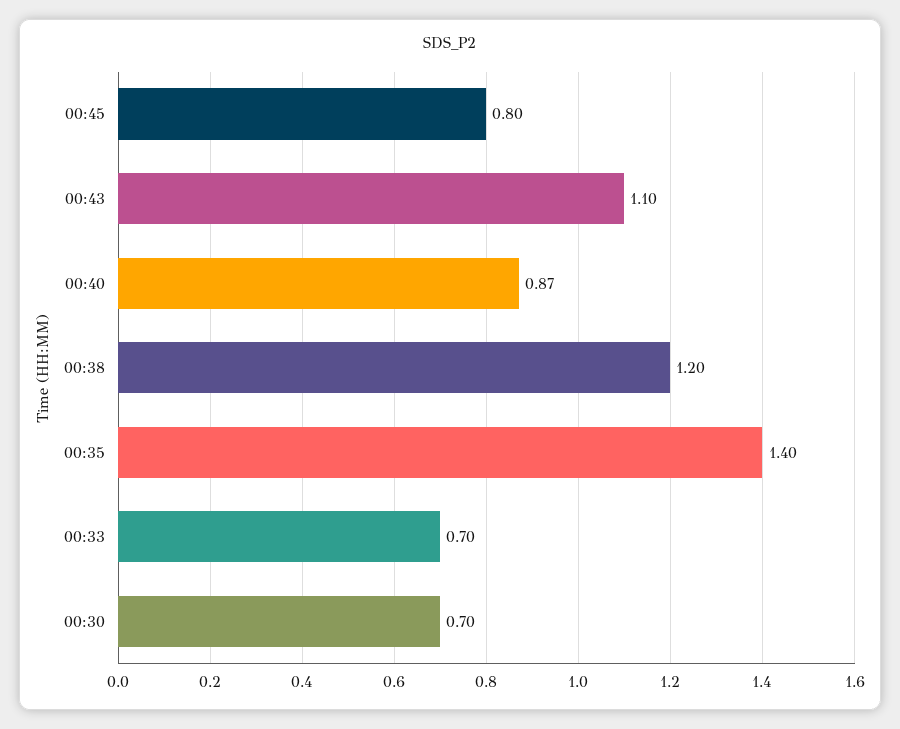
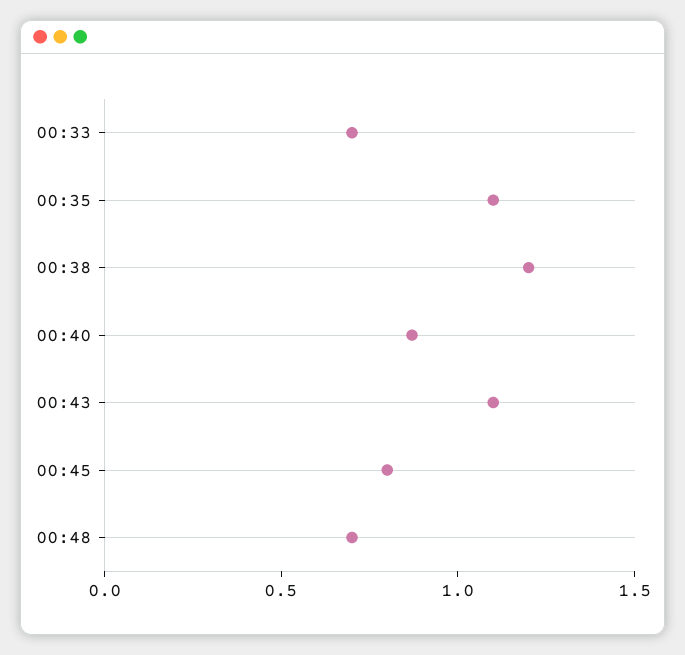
00:35: 1.4 -> 1.1
00:30: 0.7 -> none
00:48: none -> 0.7

